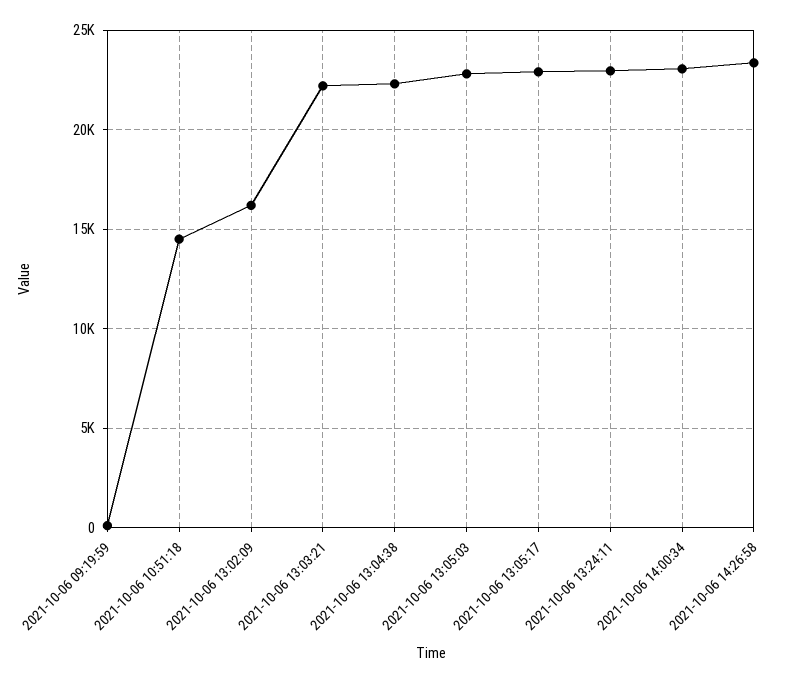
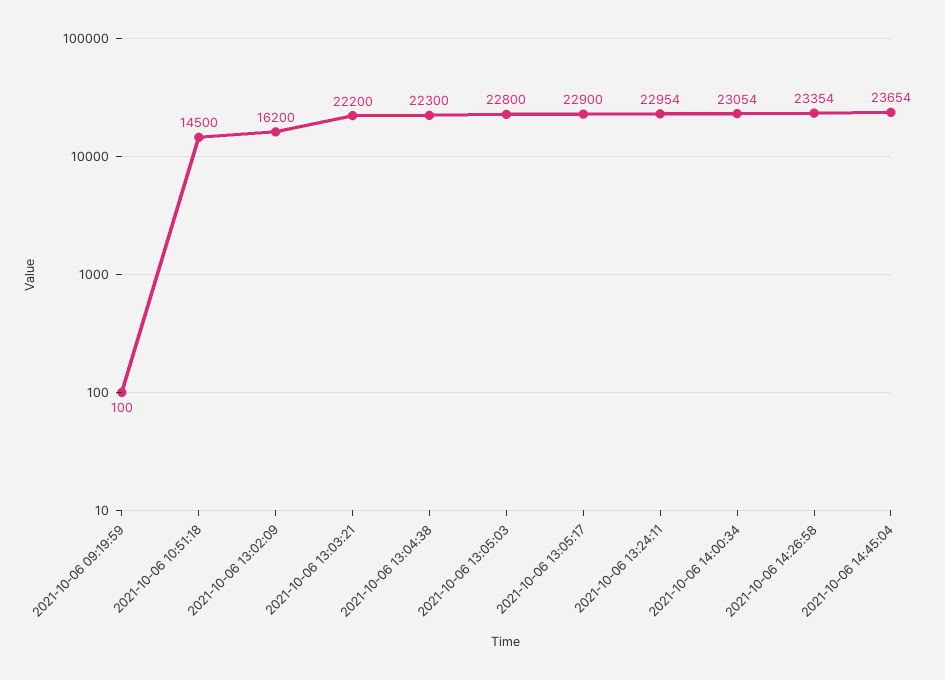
2021-10-06 14:45:04: none -> 23654

